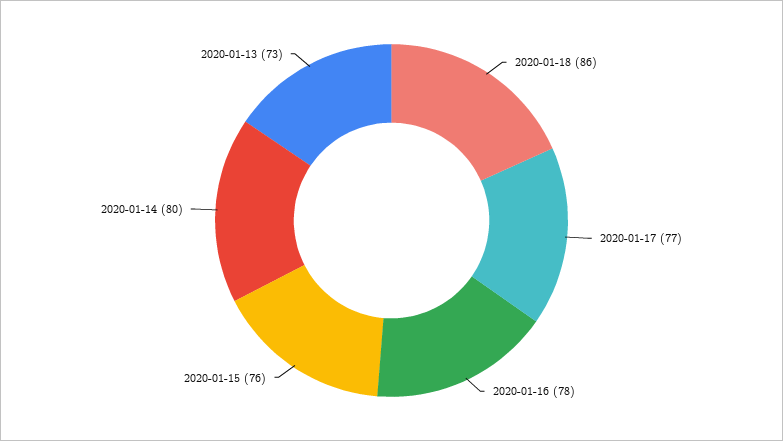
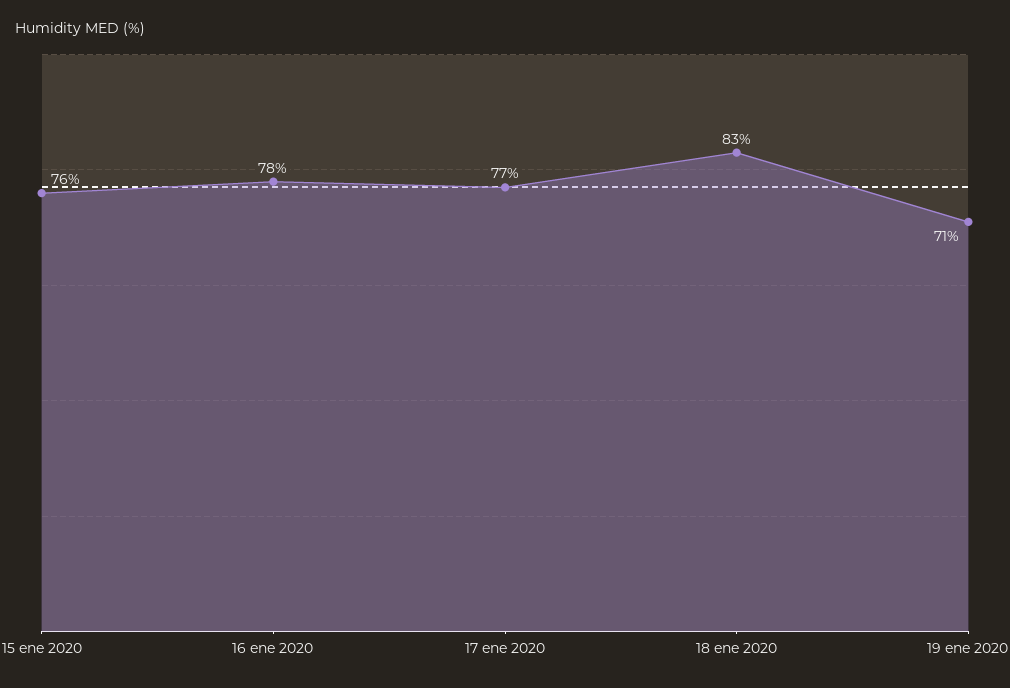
2020-01-18: 86 -> 83
2020-01-14: 80 -> none
2020-01-13: 73 -> none
19 ene 2020: none -> 71

